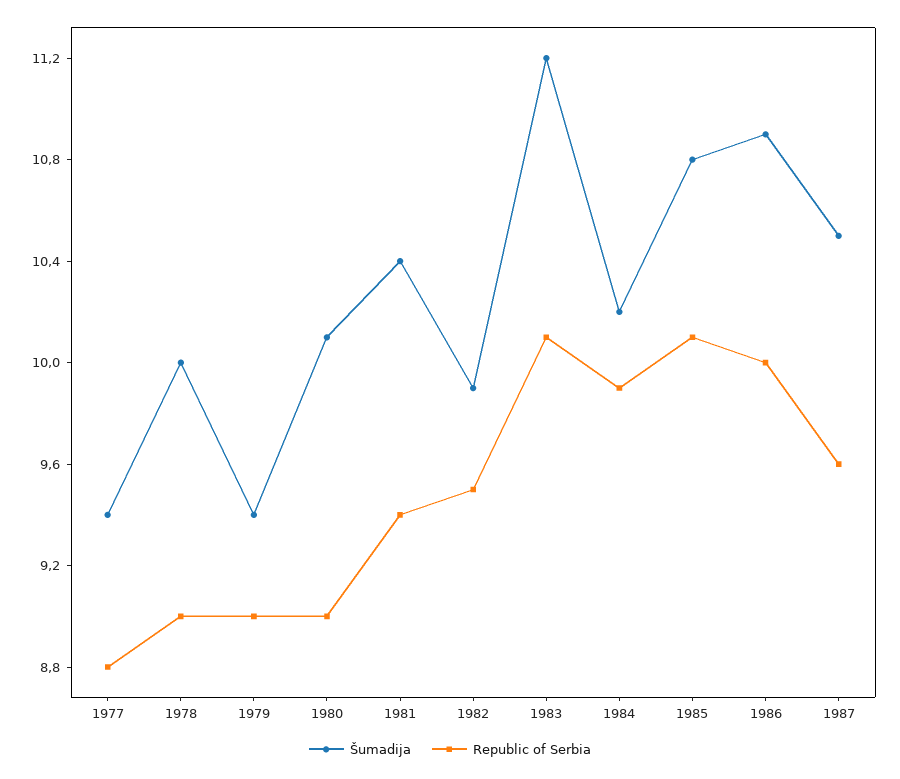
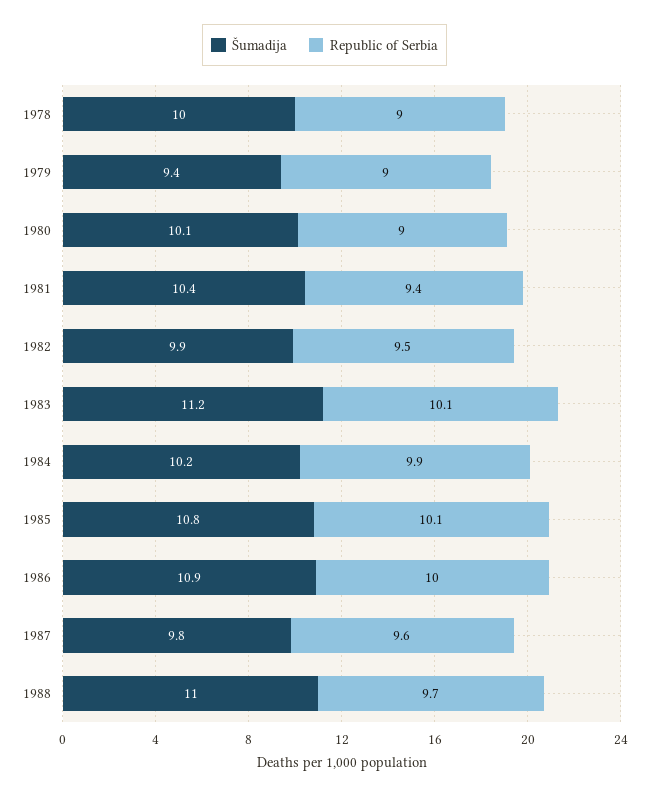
Šumadija, 1977: 9.4 -> none
Republic of Serbia, 1977: 8.8 -> none
Šumadija, 1987: 10.5 -> 9.8
Šumadija, 1988: none -> 11
Republic of Serbia, 1988: none -> 9.7

